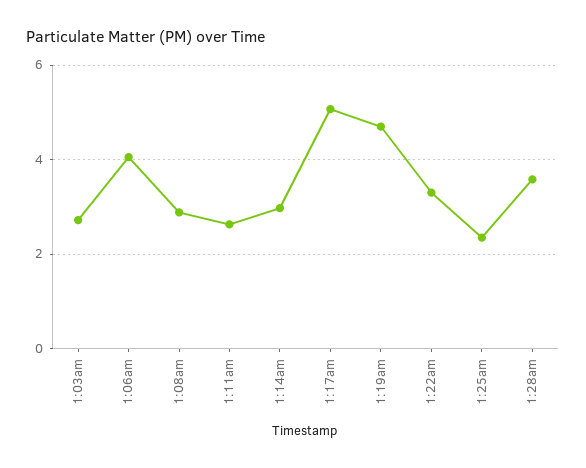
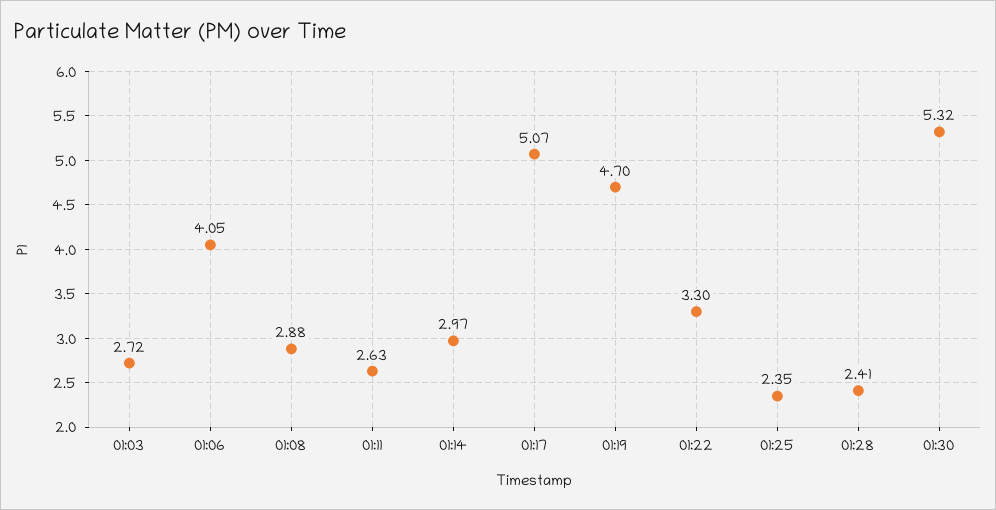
1:28am: 3.6 -> 2.41
01:30: none -> 5.32

